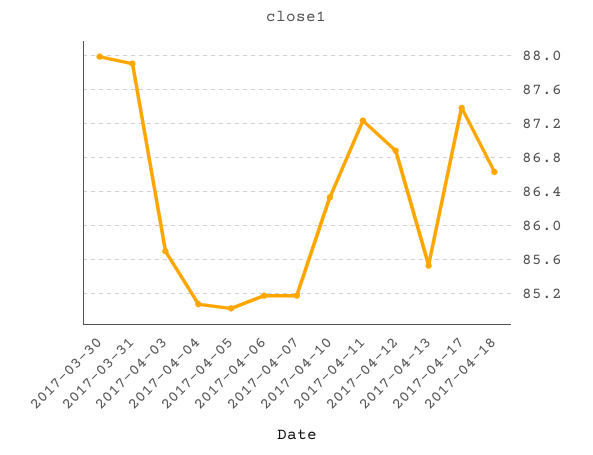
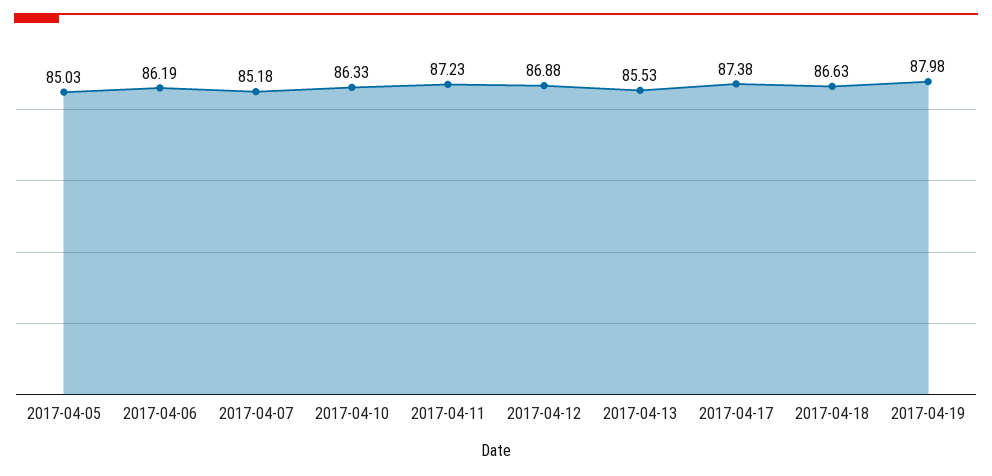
2017-03-30: 88 -> none
2017-03-31: 87.9 -> none
2017-04-03: 85.7 -> none
2017-04-04: 85.1 -> none
2017-04-06: 85.2 -> 86.19
2017-04-19: none -> 87.98

